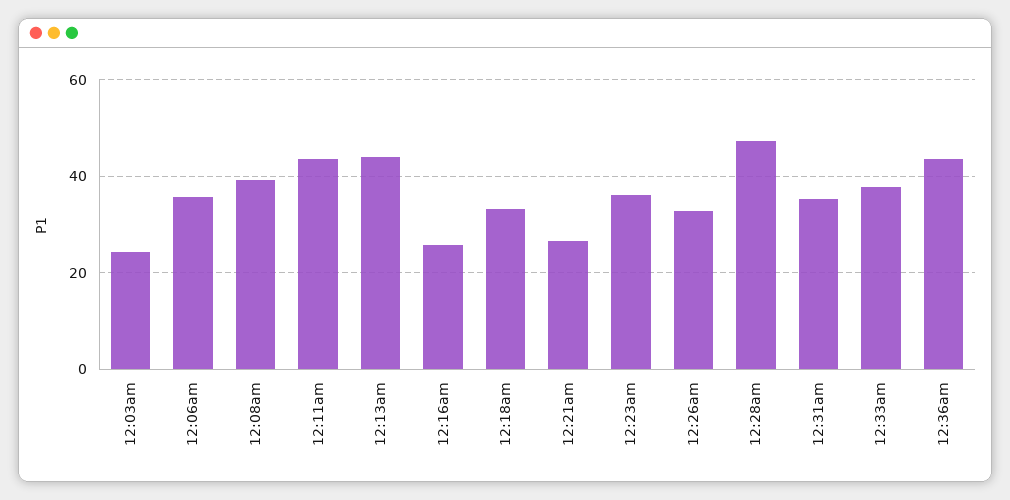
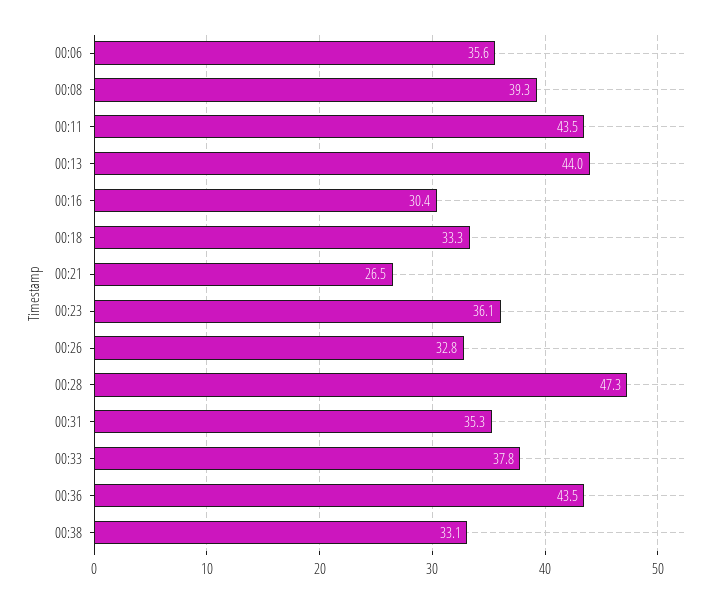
12:03am: 24 -> none
12:16am: 26 -> 30.4
00:38: none -> 33.1

